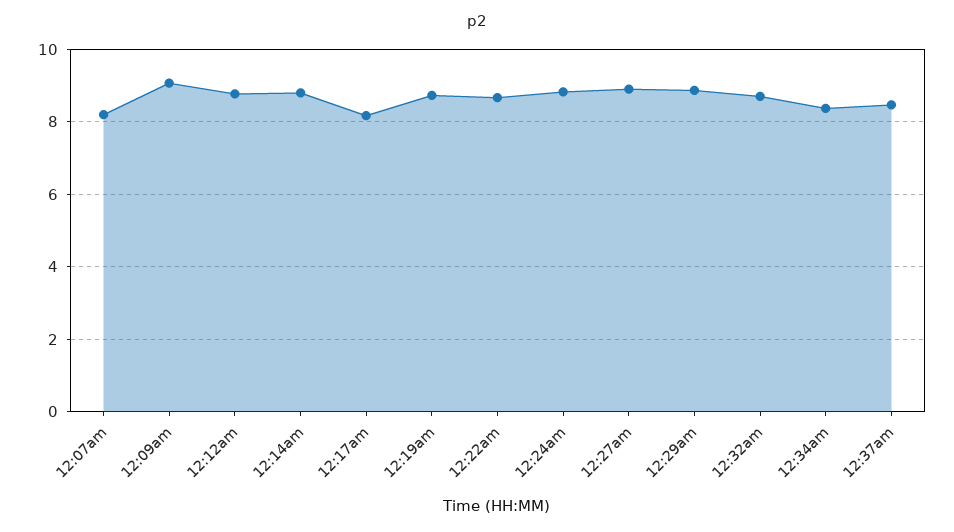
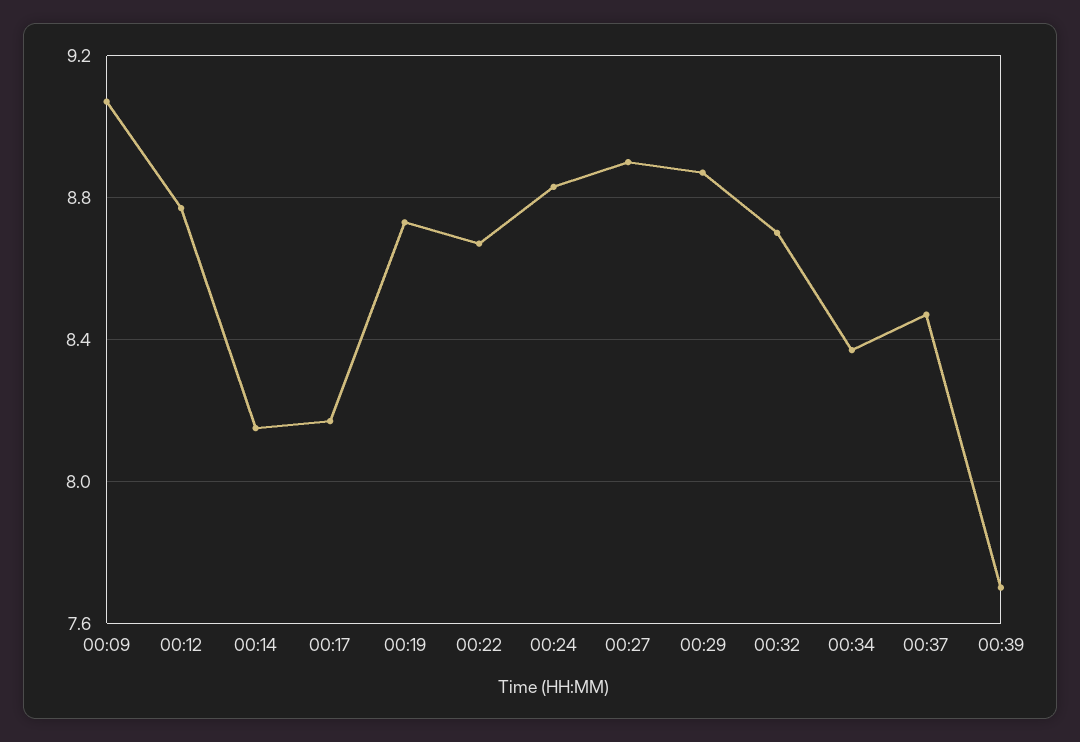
12:07am: 8.2 -> none
12:14am: 8.8 -> 8.15
00:39: none -> 7.7

